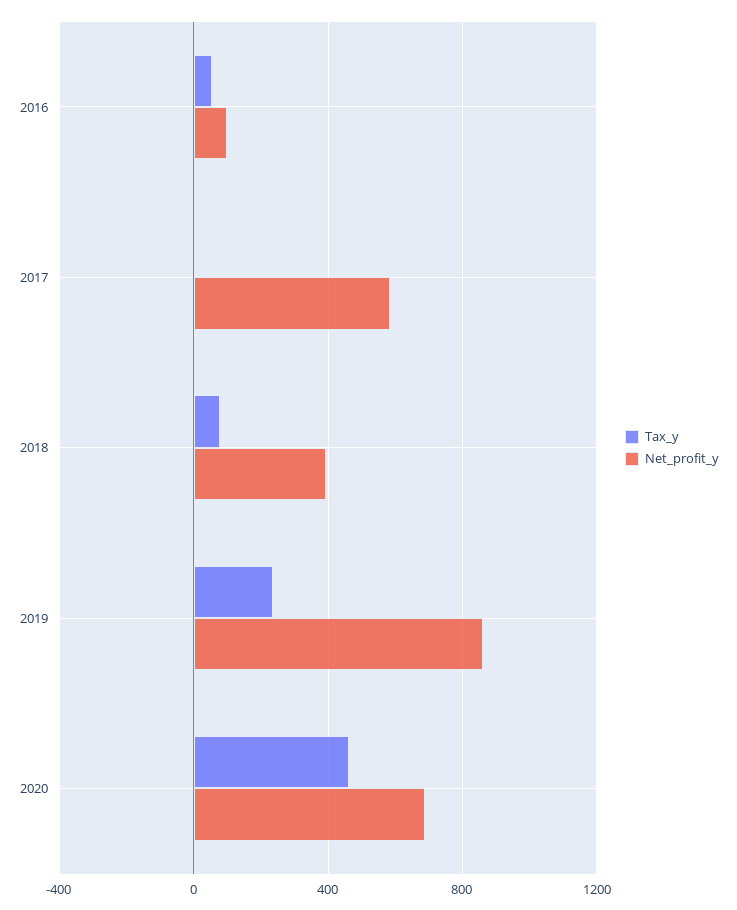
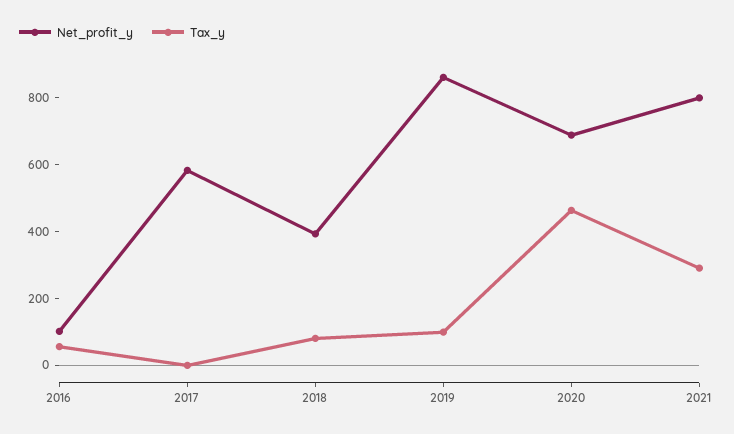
Tax_y, 2019: 250 -> 100
Net_profit_y, 2021: none -> 800
Tax_y, 2021: none -> 300

